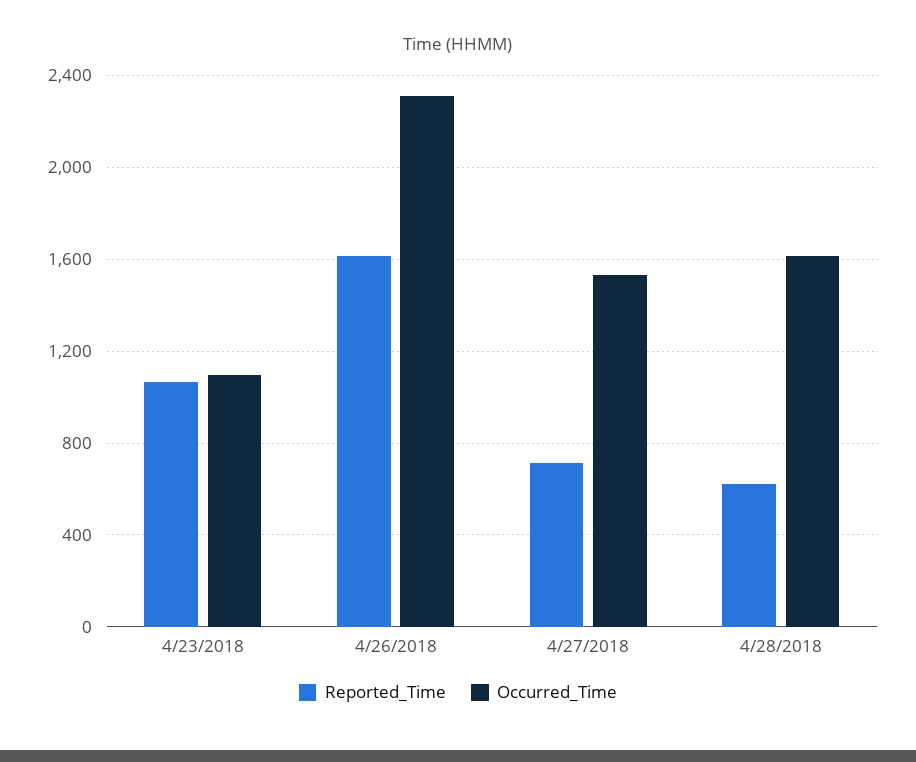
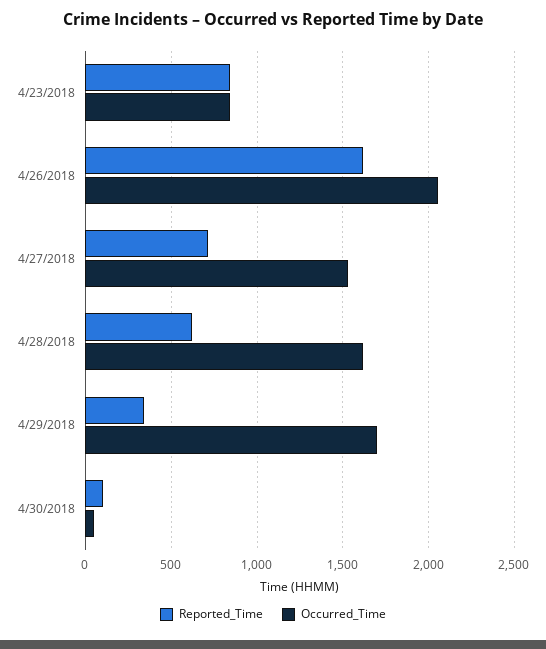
Reported_Time, 4/23/2018: 1050 -> 850
Occurred_Time, 4/23/2018: 1100 -> 850
Occurred_Time, 4/26/2018: 2300 -> 2050
Reported_Time, 4/29/2018: none -> 350
Occurred_Time, 4/29/2018: none -> 1700
Reported_Time, 4/30/2018: none -> 100
Occurred_Time, 4/30/2018: none -> 50

